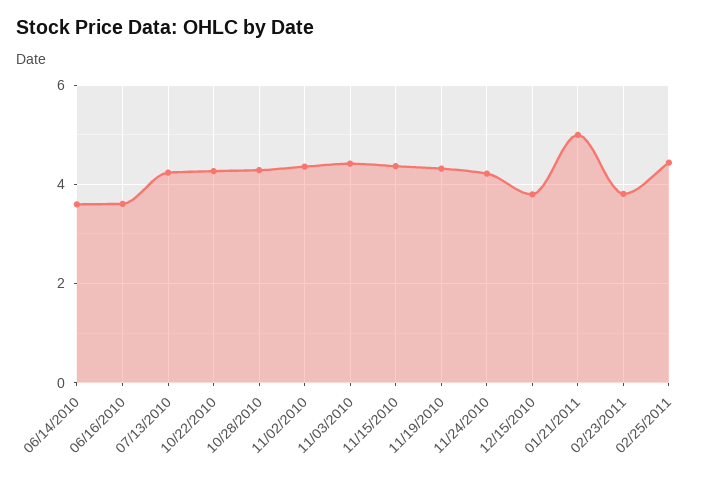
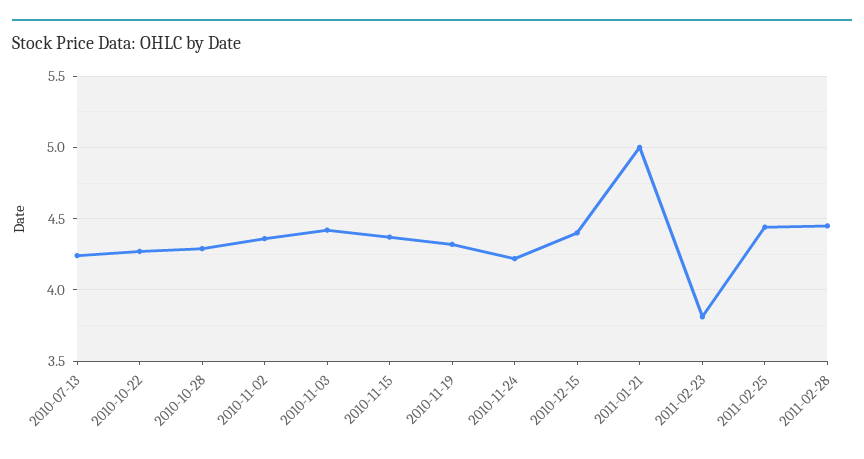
06/14/2010: 3.6 -> none
06/16/2010: 3.6 -> none
12/15/2010: 3.8 -> 4.4
2011-02-28: none -> 4.45

